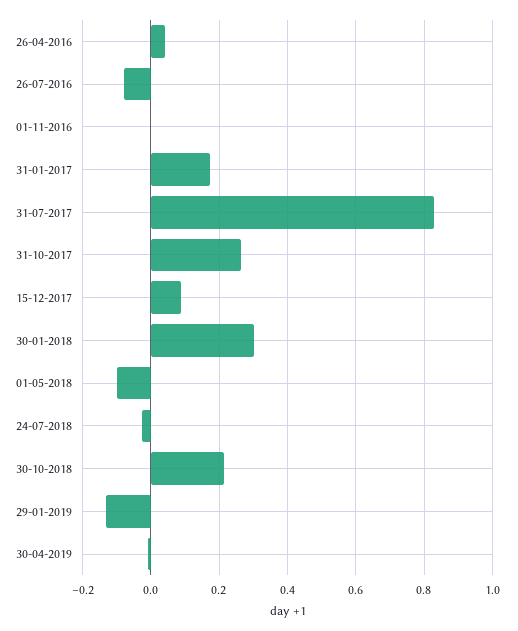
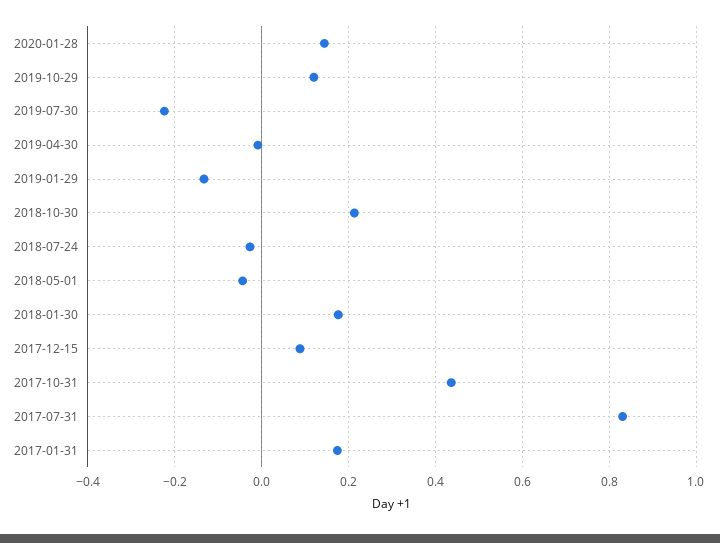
26-04-2016: 0.04 -> none
26-07-2016: -0.08 -> none
01-11-2016: 0 -> none
31-10-2017: 0.26 -> 0.44
30-01-2018: 0.3 -> 0.18
01-05-2018: -0.1 -> -0.04
2020-01-28: none -> 0.14
2019-10-29: none -> 0.12
2019-07-30: none -> -0.22

